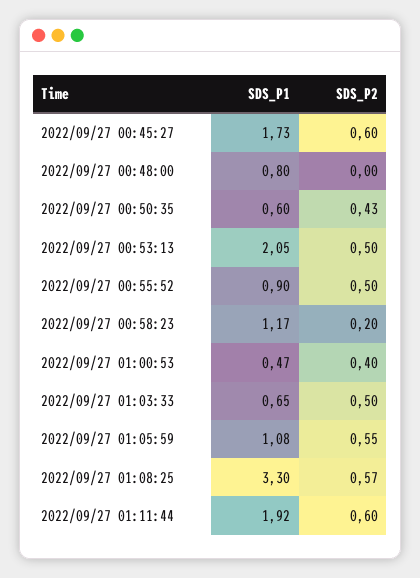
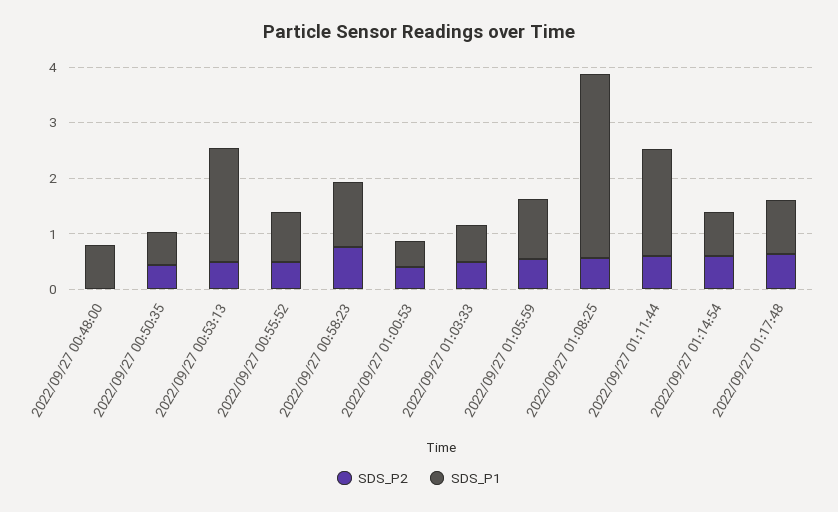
SDS_P1, 2022/09/27 00:45:27: 1.73 -> none
SDS_P2, 2022/09/27 00:45:27: 0.6 -> none
SDS_P2, 2022/09/27 00:58:23: 0.2 -> 0.8
SDS_P2, 2022/09/27 01:14:54: none -> 0.6
SDS_P1, 2022/09/27 01:14:54: none -> 0.8
SDS_P2, 2022/09/27 01:17:48: none -> 0.6
SDS_P1, 2022/09/27 01:17:48: none -> 1

